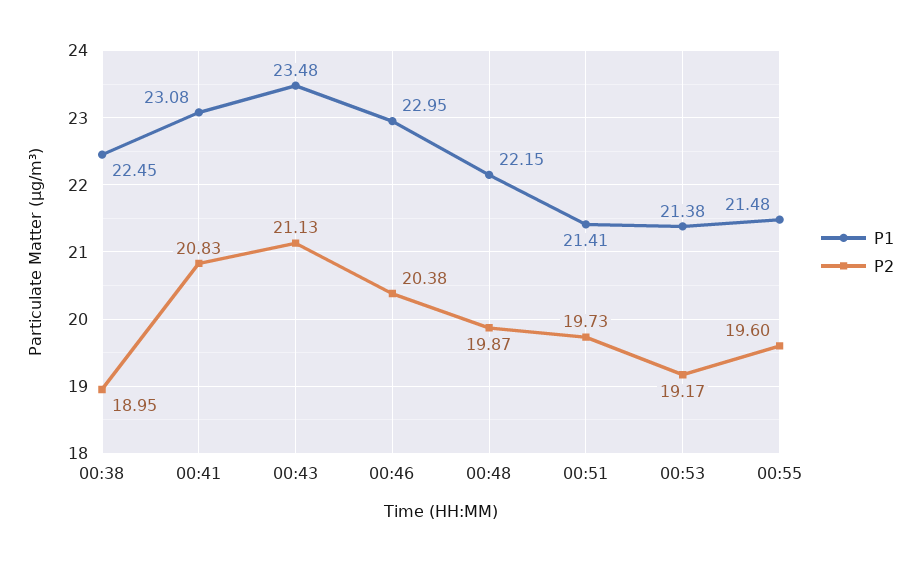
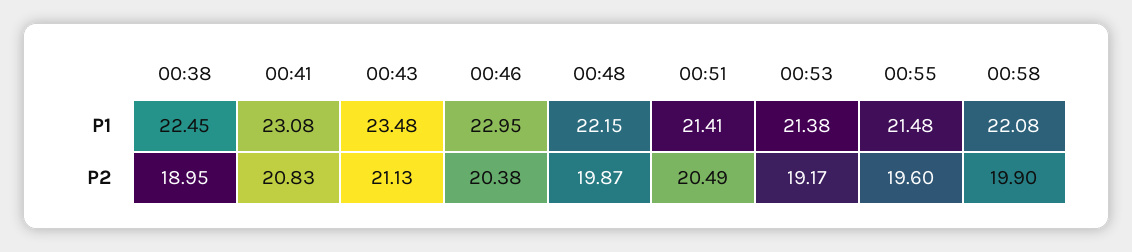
P2, 00:51: 19.73 -> 20.49
P1, 00:58: none -> 22.08
P2, 00:58: none -> 19.9

